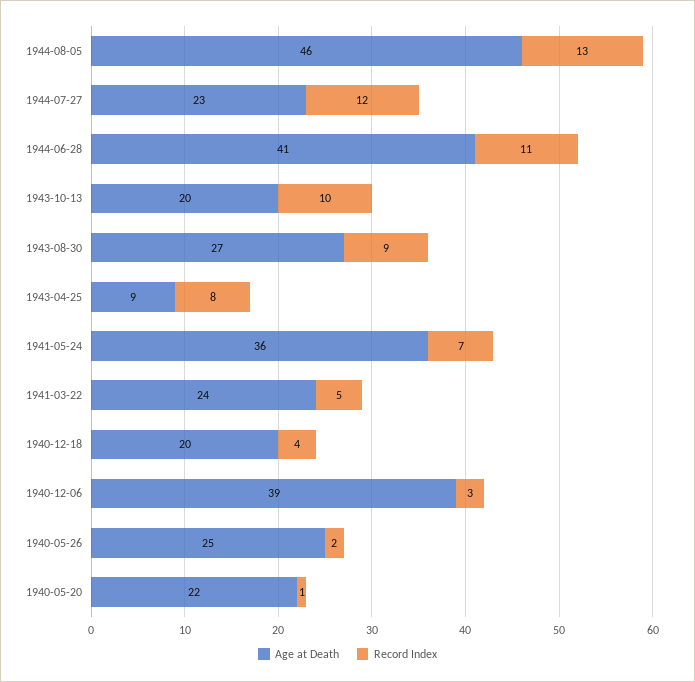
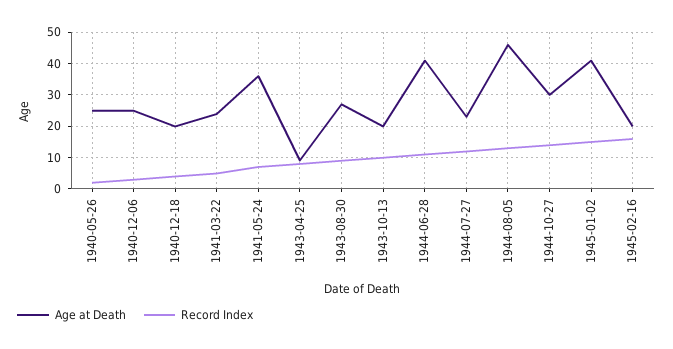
Age at Death, 1940-12-06: 39 -> 25
Age at Death, 1940-05-20: 22 -> none
Record Index, 1940-05-20: 1 -> none
Age at Death, 1944-10-27: none -> 30
Record Index, 1944-10-27: none -> 15
Age at Death, 1945-01-02: none -> 40
Record Index, 1945-01-02: none -> 15
Age at Death, 1945-02-16: none -> 20
Record Index, 1945-02-16: none -> 15

